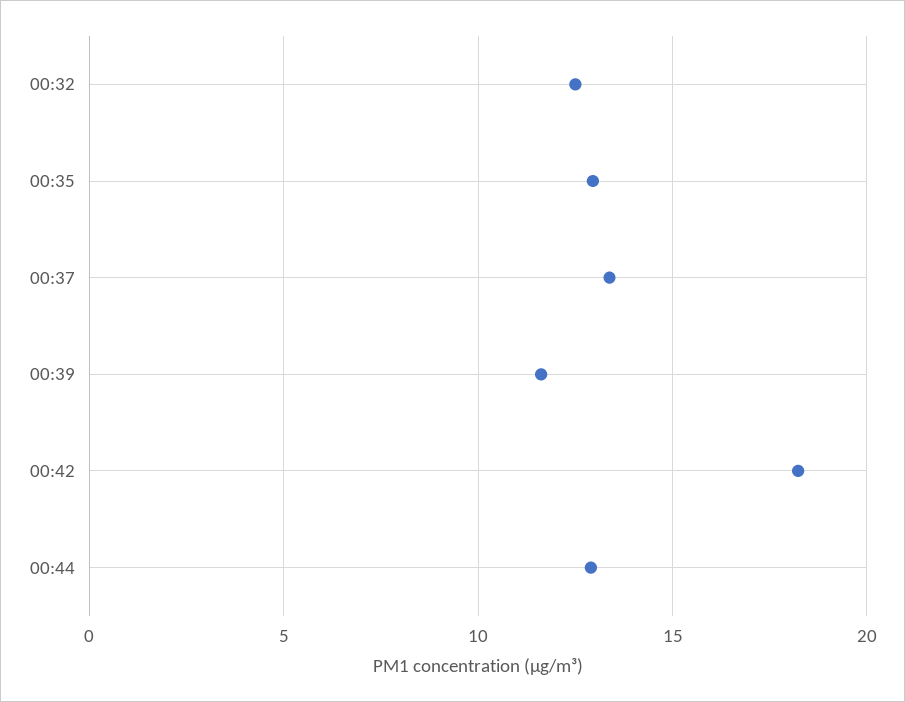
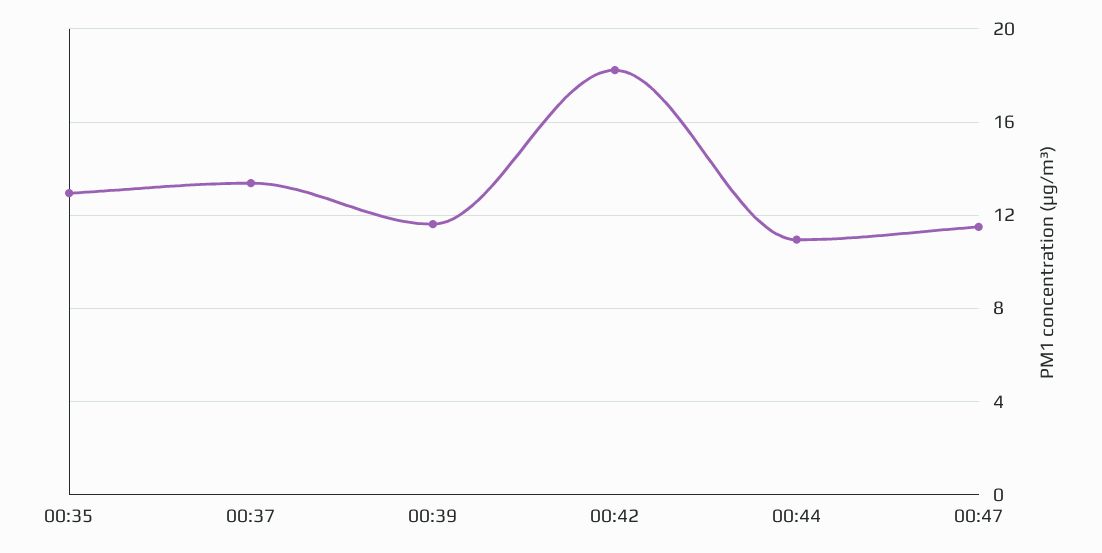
00:32: 12.5 -> none
00:44: 13 -> 11
00:47: none -> 11.5

